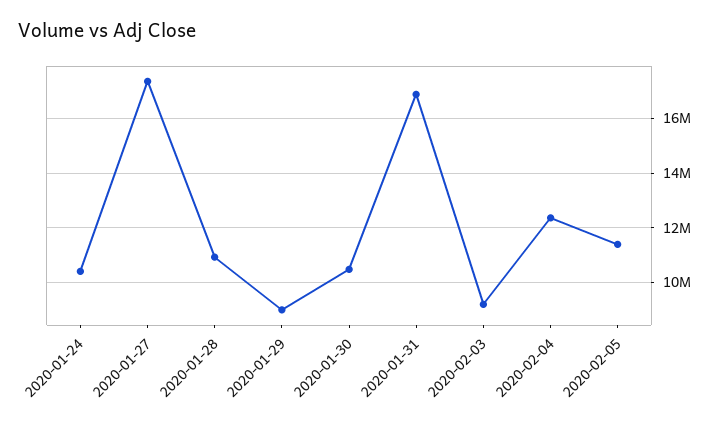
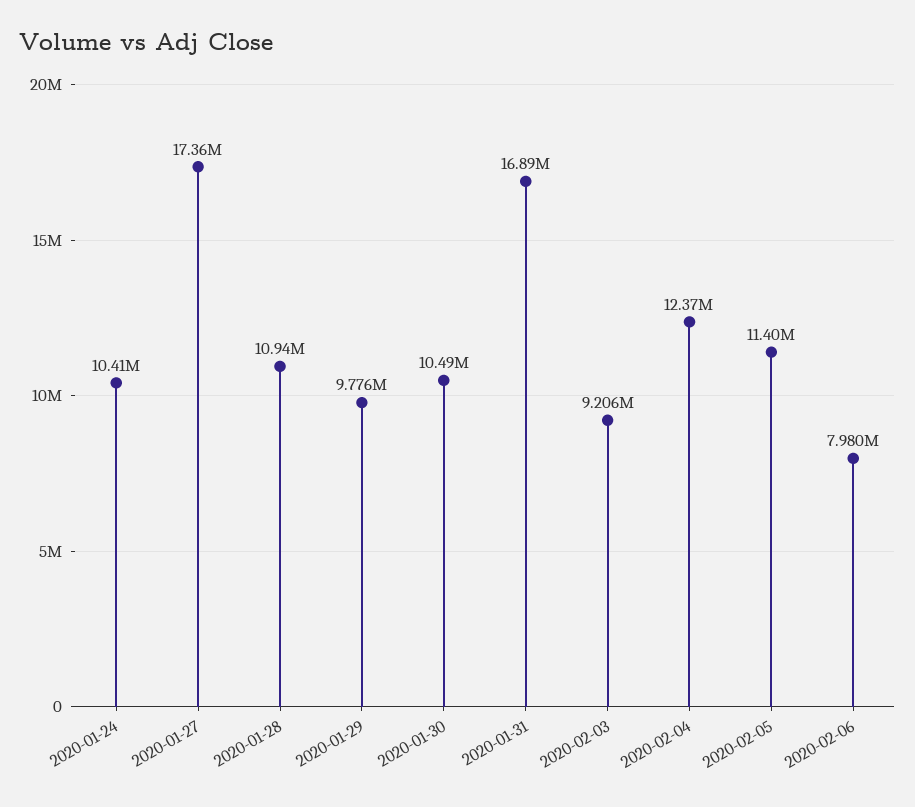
2020-01-29: 9000000 -> 9776000
2020-02-06: none -> 7980000

